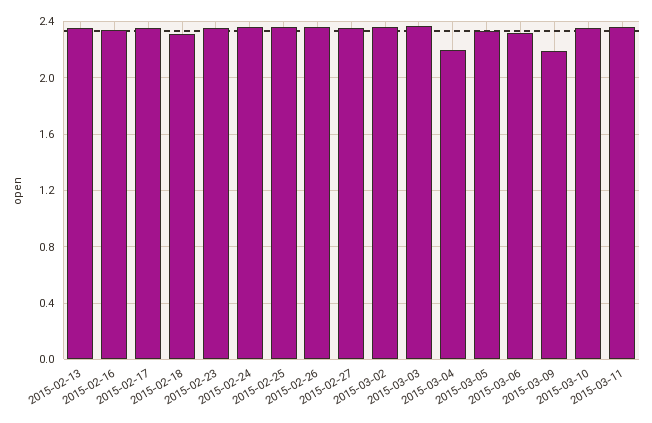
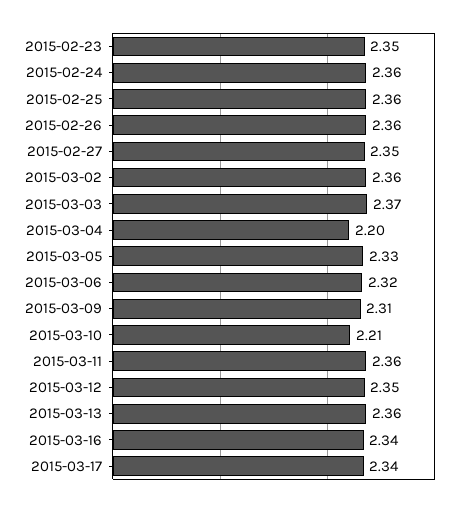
2015-02-13: 2.35 -> none
2015-02-16: 2.35 -> none
2015-02-17: 2.35 -> none
2015-02-18: 2.3 -> none
2015-03-09: 2.2 -> 2.31
2015-03-10: 2.35 -> 2.21
2015-03-12: none -> 2.35
2015-03-13: none -> 2.36
2015-03-16: none -> 2.34
2015-03-17: none -> 2.34

